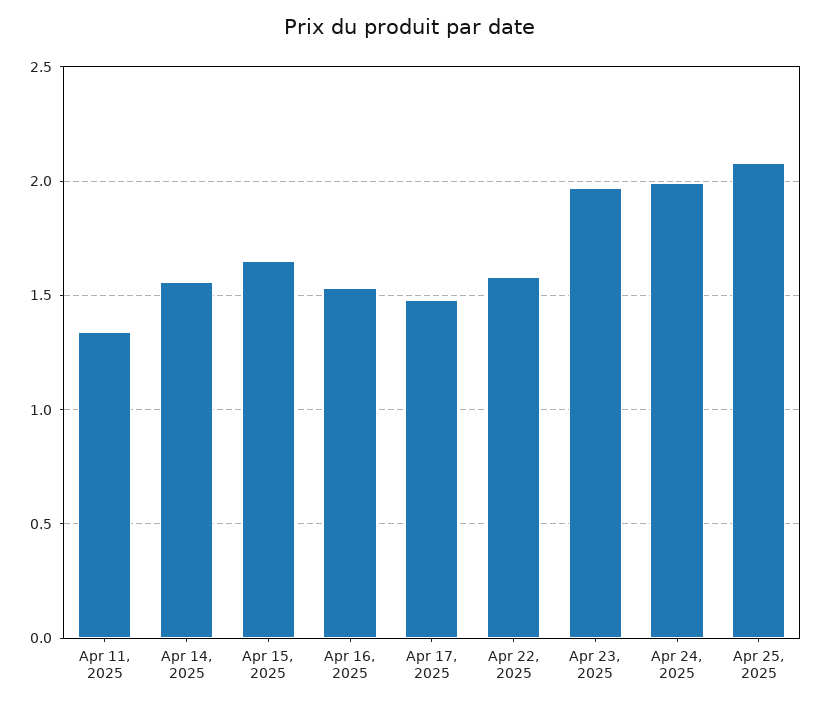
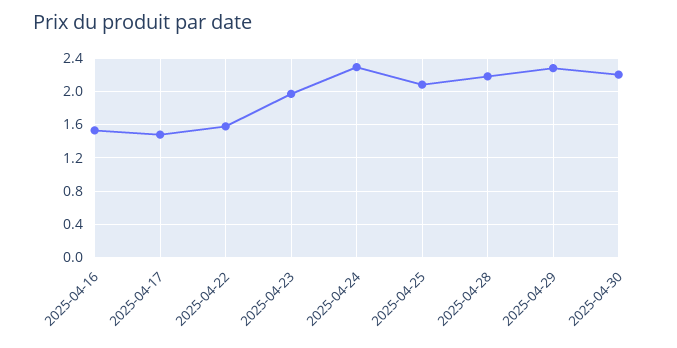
Apr 11, 2025: 1.35 -> none
Apr 14, 2025: 1.55 -> none
Apr 15, 2025: 1.65 -> none
Apr 24, 2025: 2 -> 2.3
2025-04-28: none -> 2.2
2025-04-29: none -> 2.3
2025-04-30: none -> 2.2

